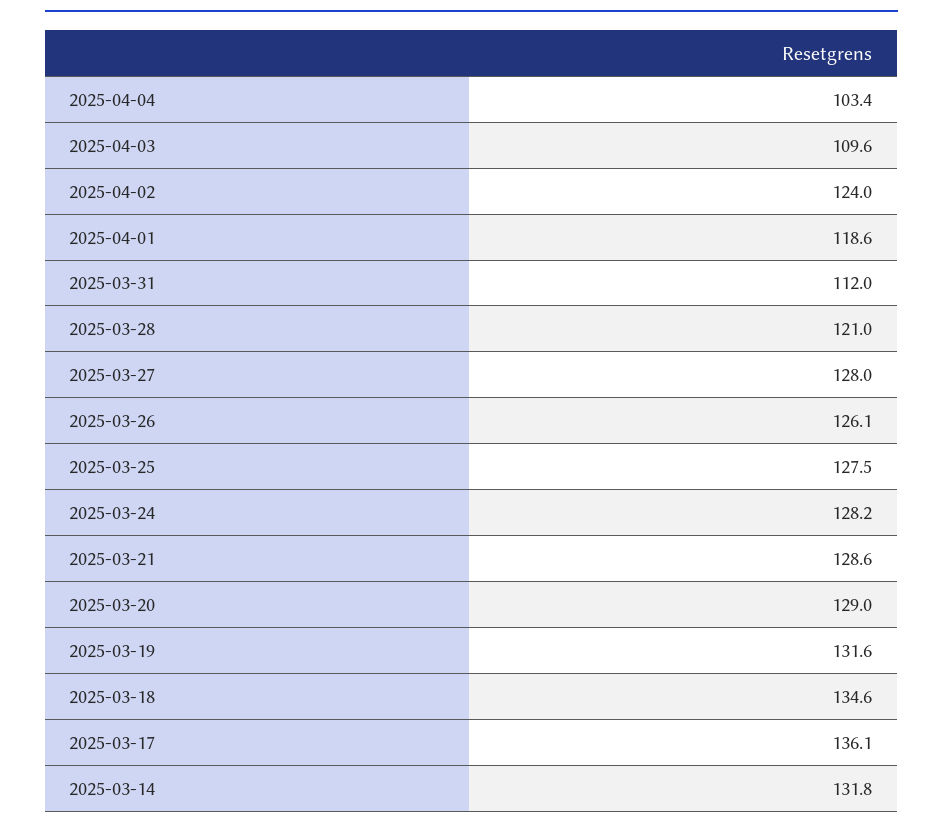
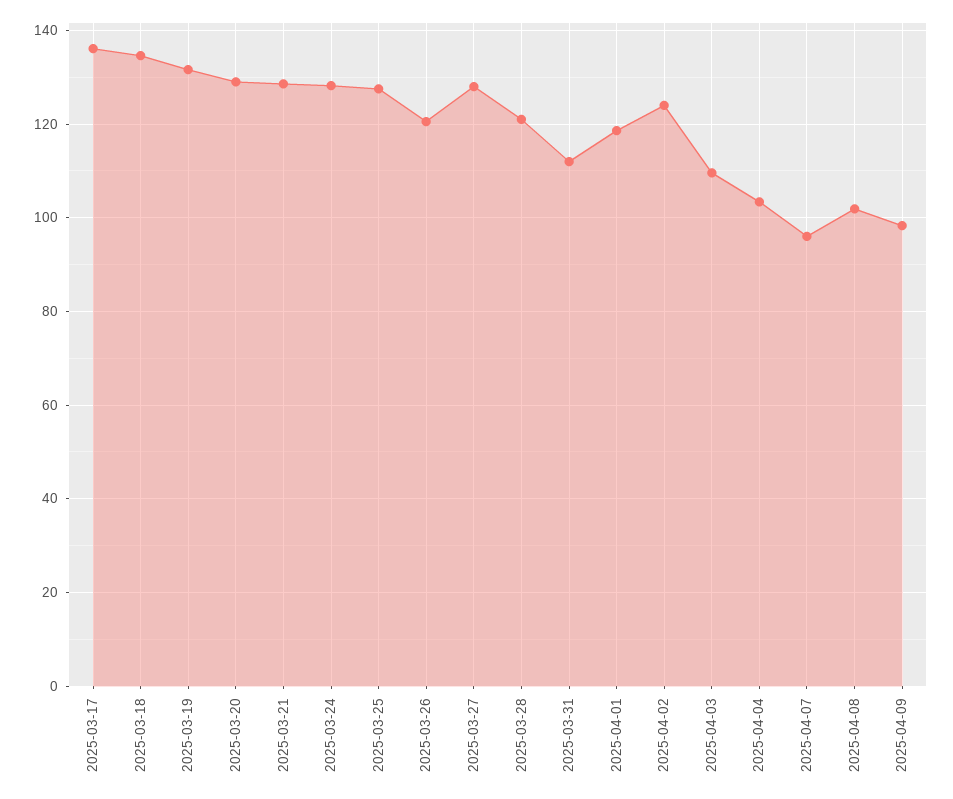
2025-03-26: 126.1 -> 120
2025-03-14: 131.8 -> none
2025-04-07: none -> 96
2025-04-08: none -> 102
2025-04-09: none -> 98

